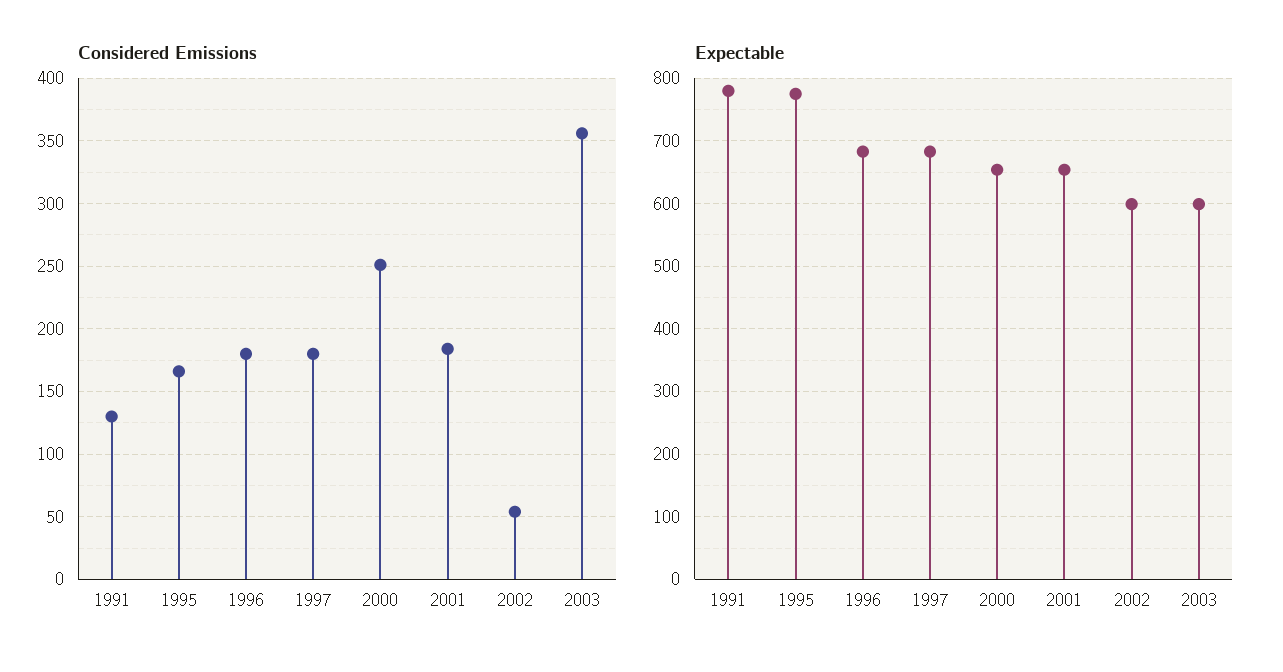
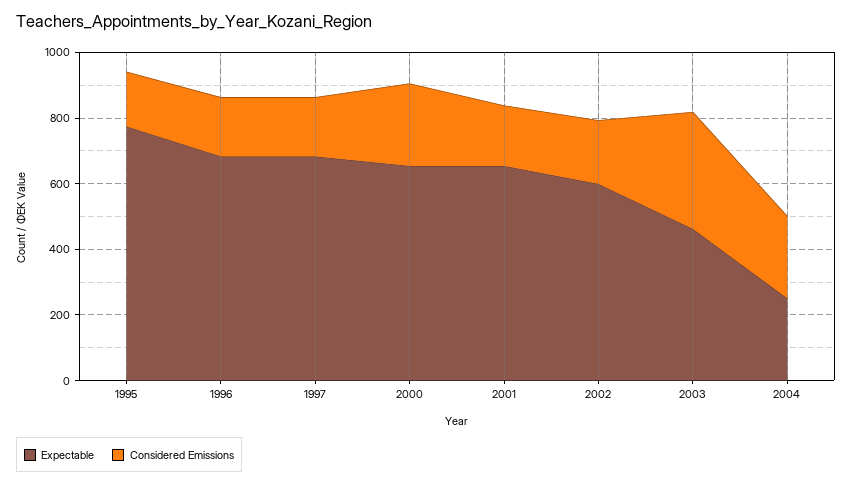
Considered Emissions, 1991: 130 -> none
Considered Emissions, 2002: 55 -> 200
Expectable, 1991: 780 -> none
Expectable, 2003: 600 -> 450
Expectable, 2004: none -> 250
Considered Emissions, 2004: none -> 250

